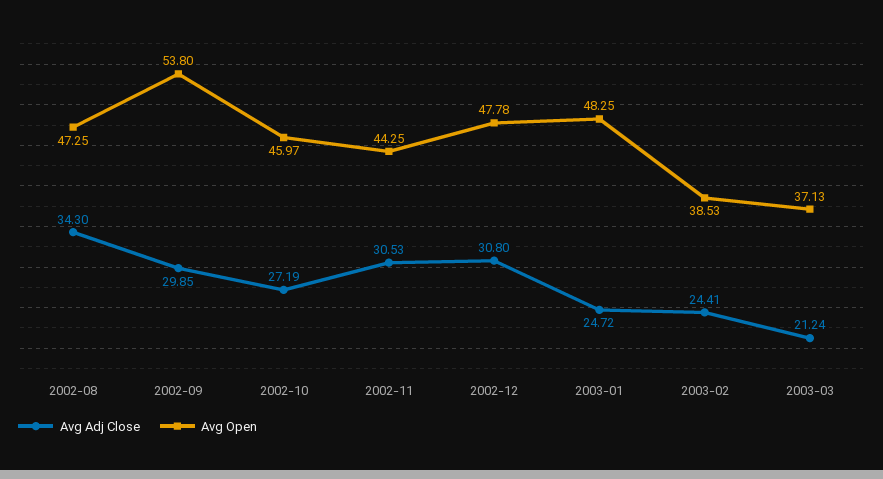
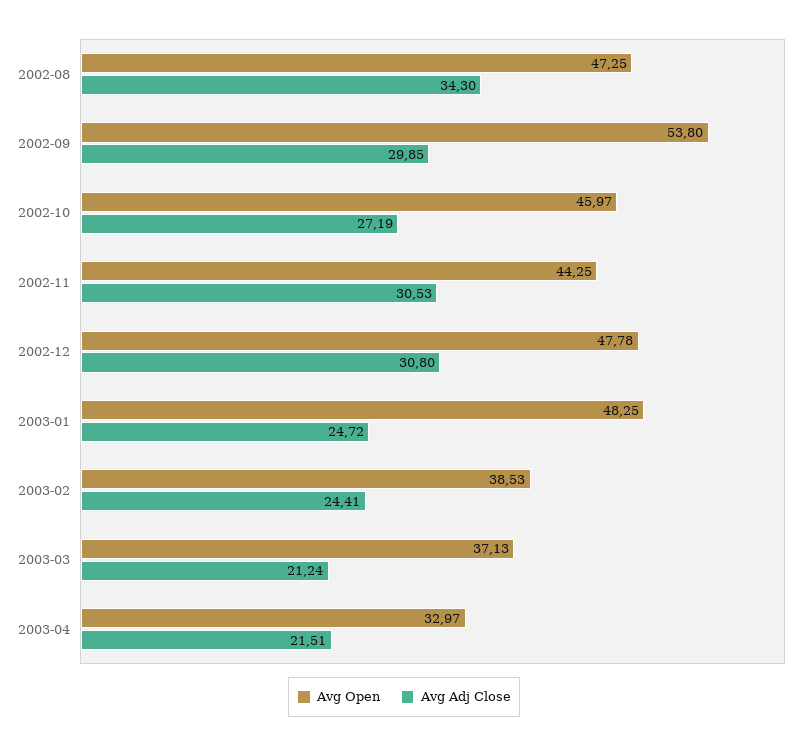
Avg Open, 2003-04: none -> 32.97
Avg Adj Close, 2003-04: none -> 21.51

